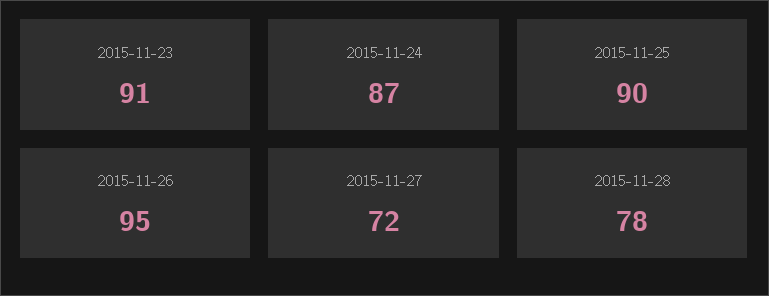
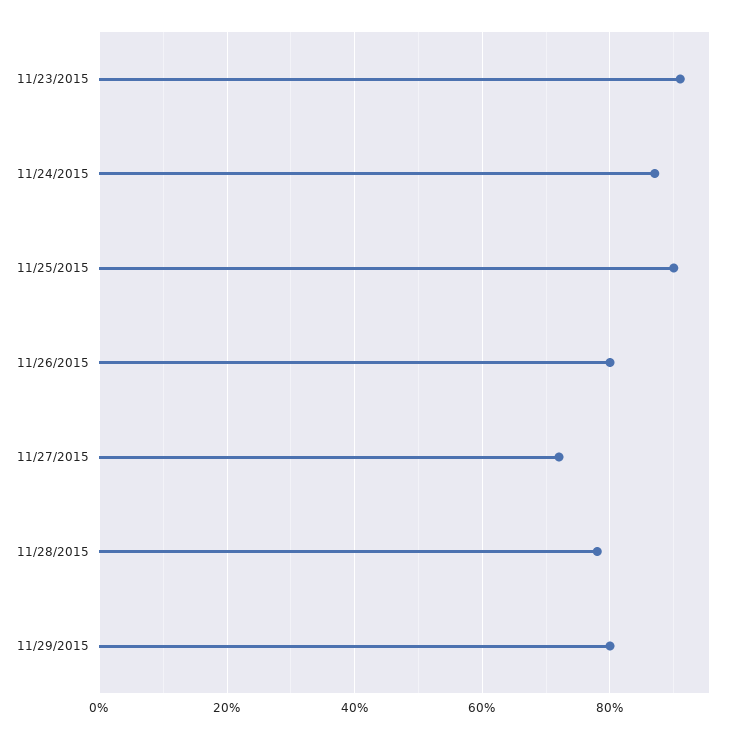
2015-11-26: 95 -> 80
11/29/2015: none -> 80

